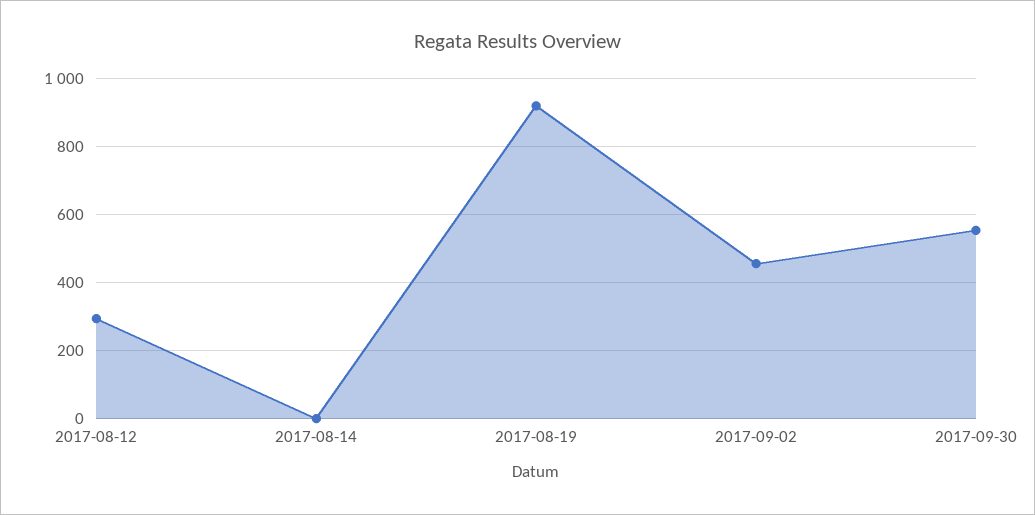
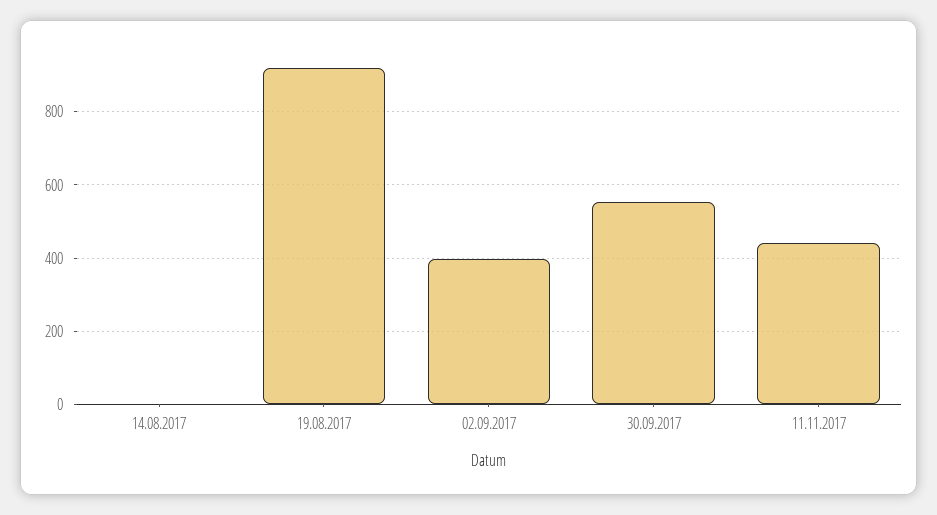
2017-08-12: 300 -> none
2017-09-02: 460 -> 400
11.11.2017: none -> 440

